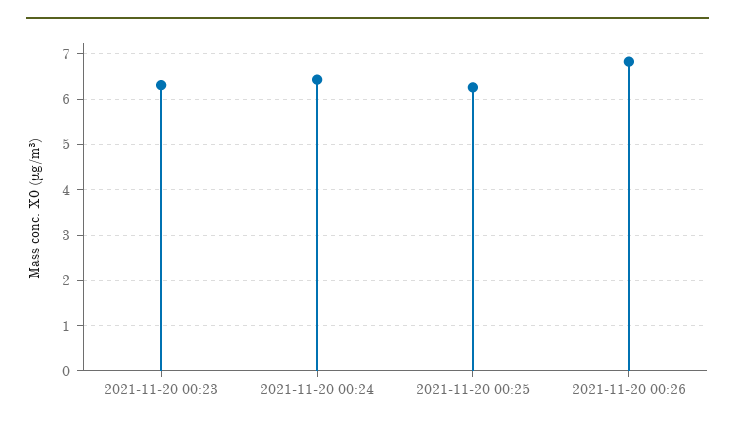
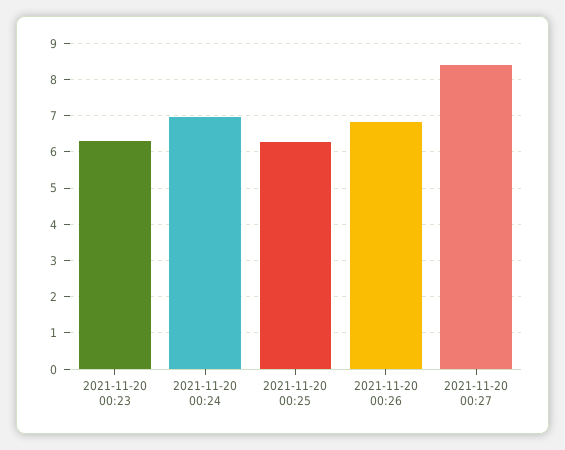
2021-11-20 00:24: 6.4 -> 7
2021-11-20 00:27: none -> 8.4

